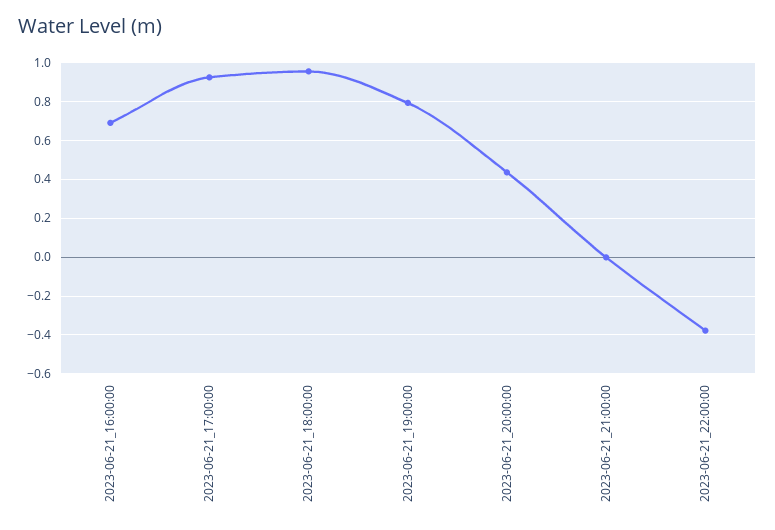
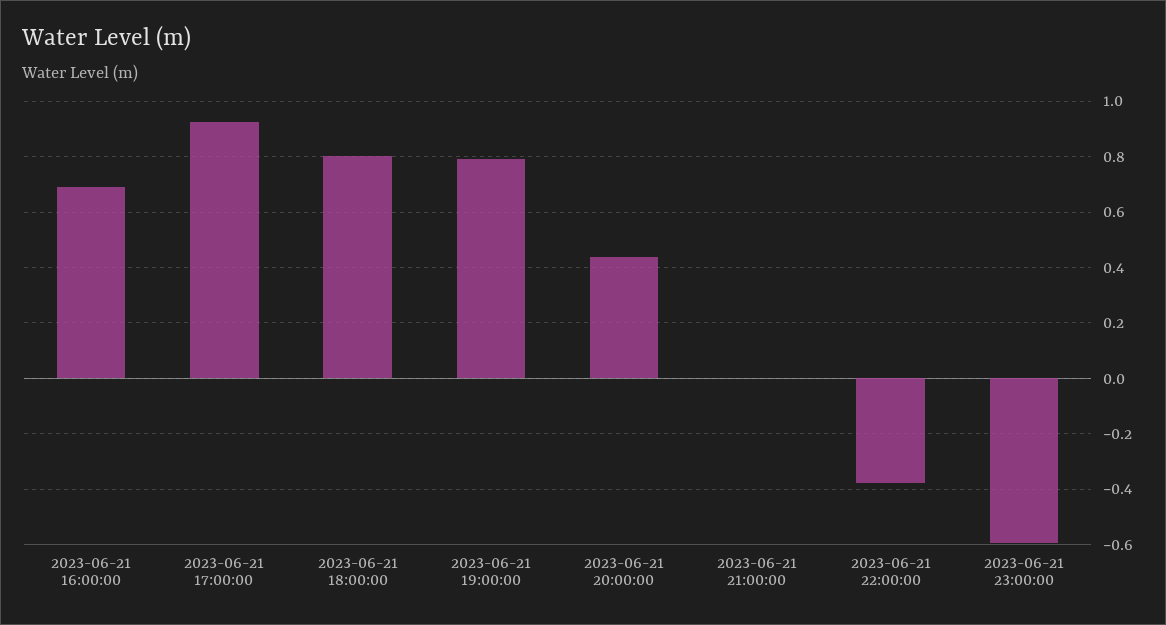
2023-06-21_18:00:00: 0.95 -> 0.8
2023-06-21 23:00:00: none -> -0.6

